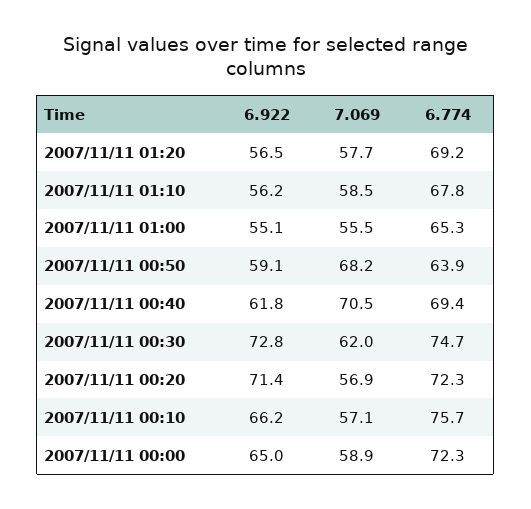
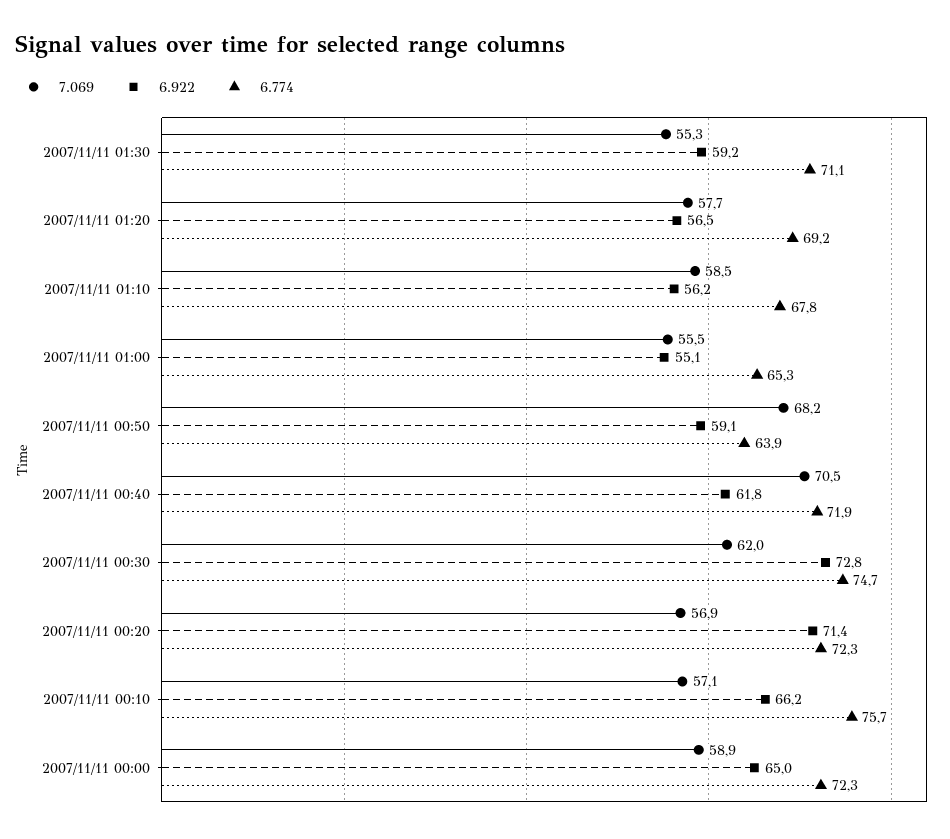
6.774, 2007/11/11 00:40: 69.4 -> 71.9
7.069, 2007/11/11 01:30: none -> 55.3
6.922, 2007/11/11 01:30: none -> 59.2
6.774, 2007/11/11 01:30: none -> 71.1

